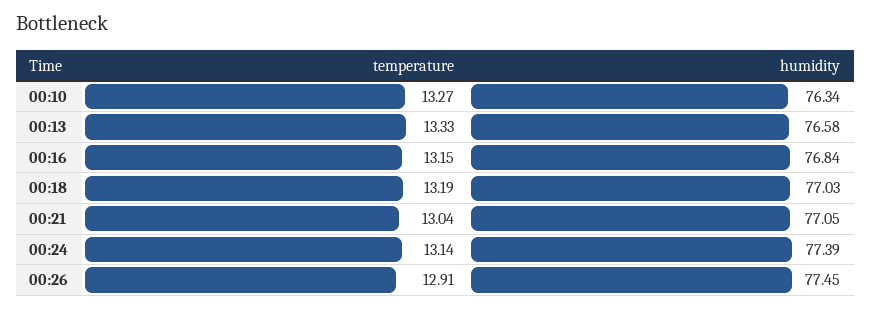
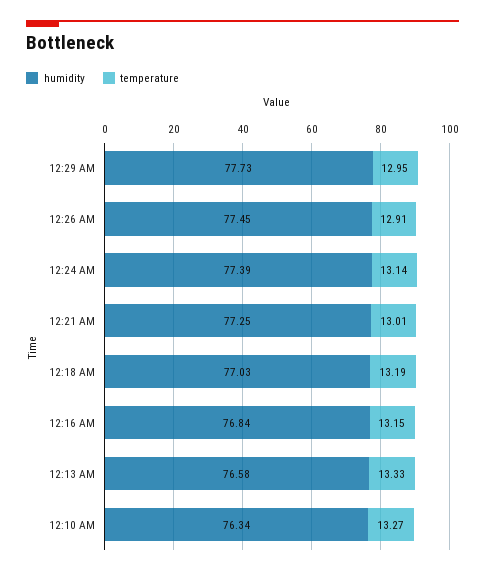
temperature, 00:21: 13.04 -> 13.01
humidity, 00:21: 77.05 -> 77.25
humidity, 12:29 AM: none -> 77.73
temperature, 12:29 AM: none -> 12.95

